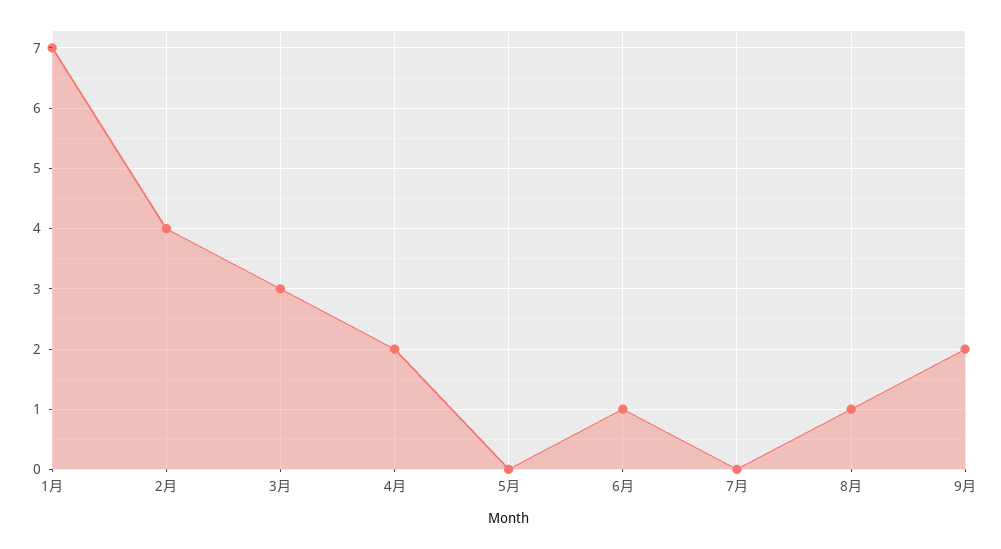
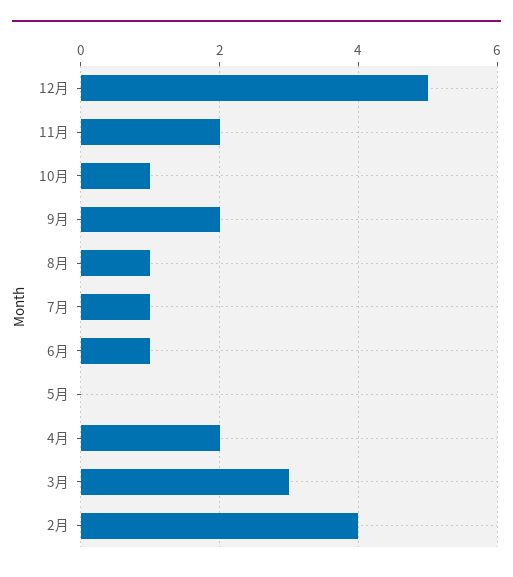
1月: 7 -> none
7月: 0 -> 1
12月: none -> 5
11月: none -> 2
10月: none -> 1

